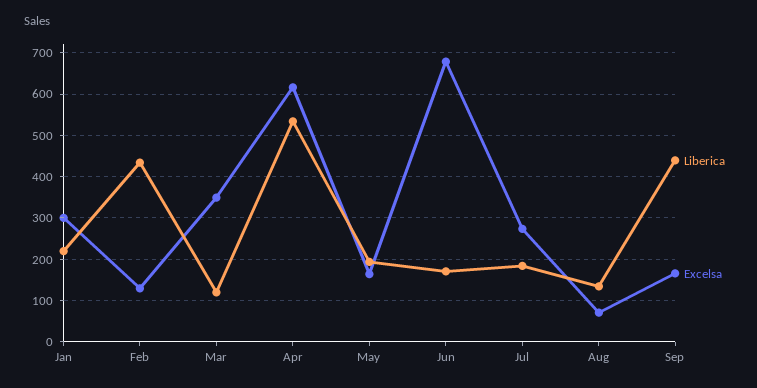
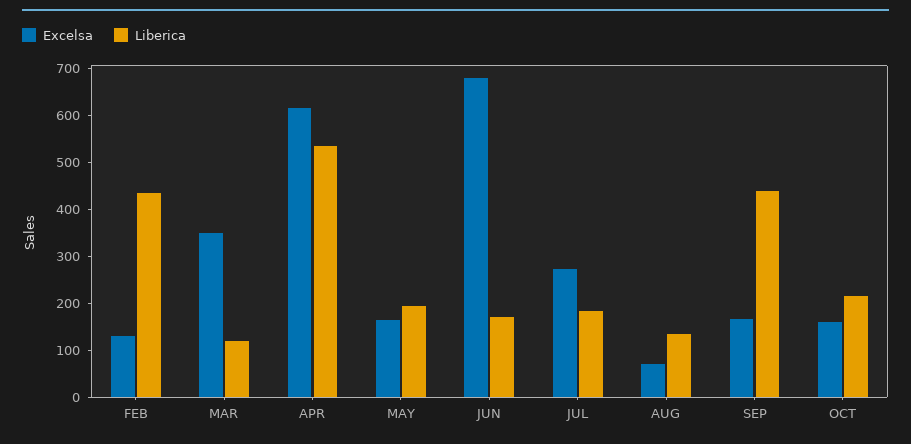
Liberica, Jan: 220 -> none
Excelsa, Jan: 300 -> none
Excelsa, OCT: none -> 160
Liberica, OCT: none -> 220

